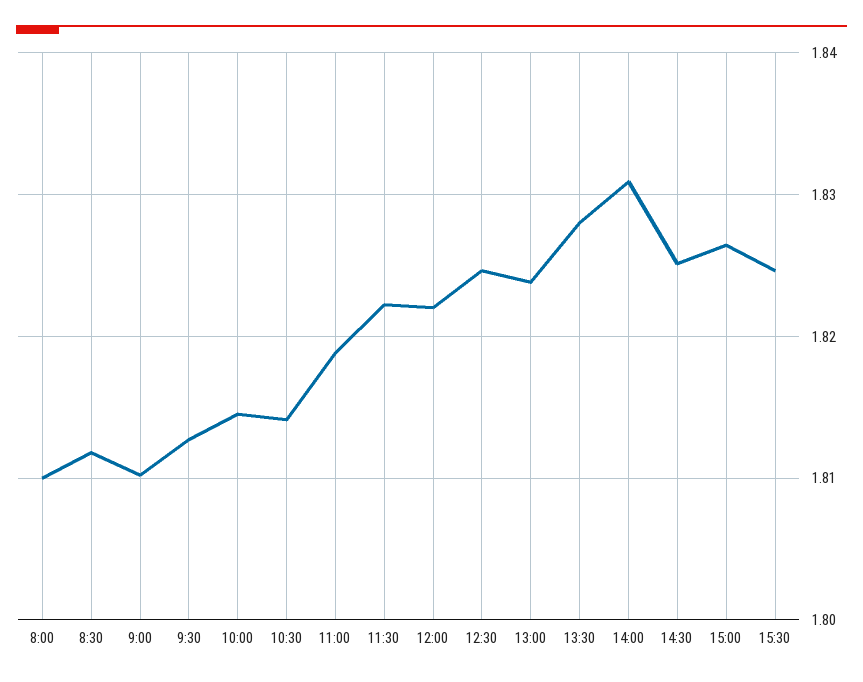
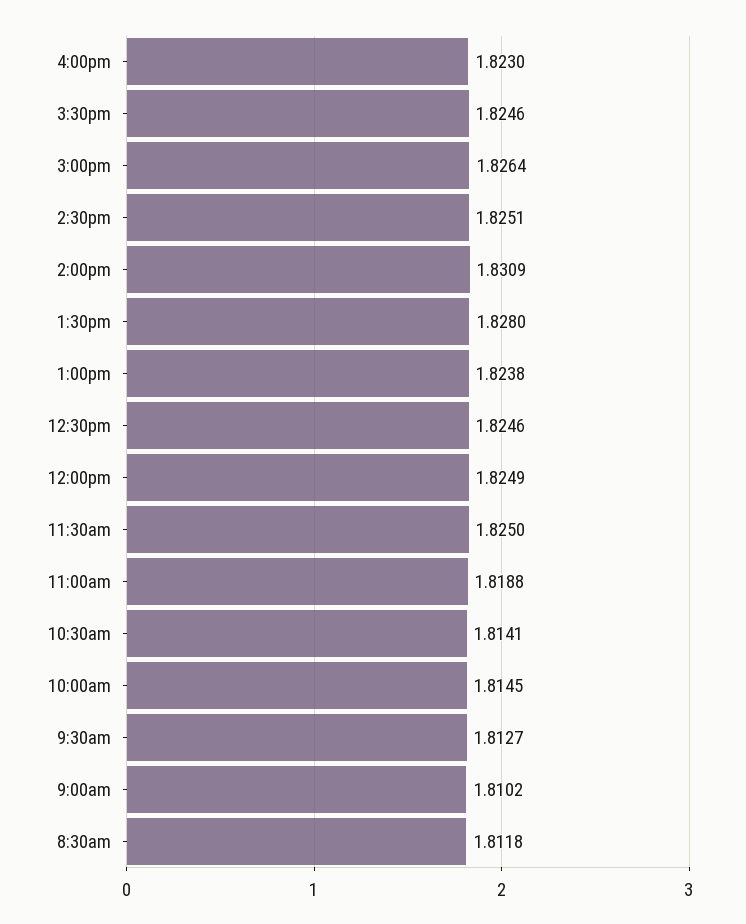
8:00: 1.81 -> none
11:30: 1.822 -> 1.825
12:00: 1.822 -> 1.8249
4:00pm: none -> 1.823

